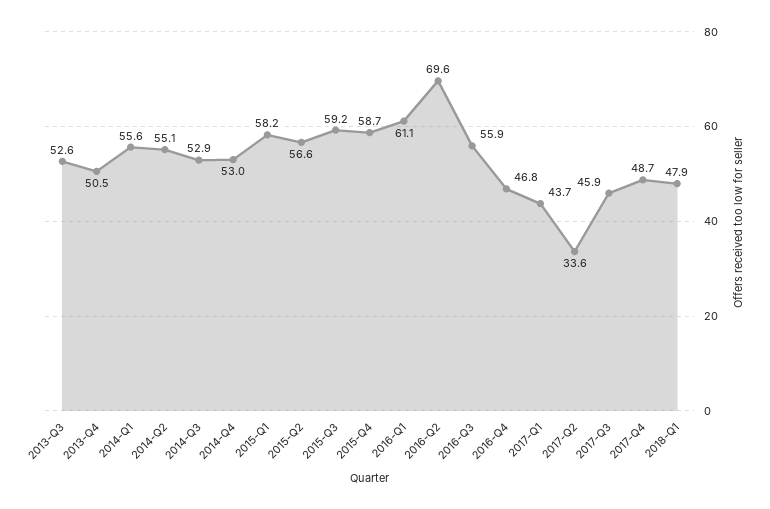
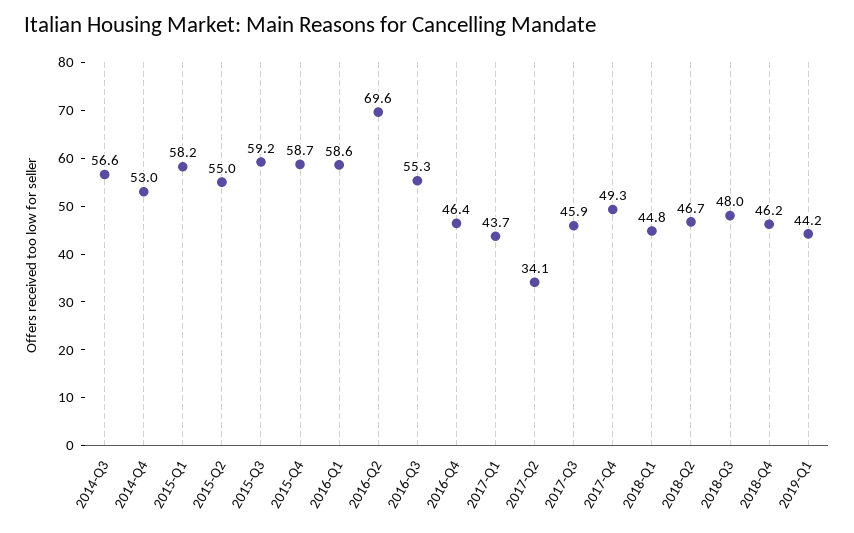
2013-Q3: 52.6 -> none
2013-Q4: 50.5 -> none
2014-Q1: 55.6 -> none
2014-Q2: 55.1 -> none
2014-Q3: 52.9 -> 56.6
2015-Q2: 56.6 -> 55
2016-Q1: 61.1 -> 58.6
2016-Q3: 55.9 -> 55.3
2016-Q4: 46.8 -> 46.4
2017-Q2: 33.6 -> 34.1
2017-Q4: 48.7 -> 49.3
2018-Q1: 47.9 -> 44.8
2018-Q2: none -> 46.7
2018-Q3: none -> 48
2018-Q4: none -> 46.2
2019-Q1: none -> 44.2

